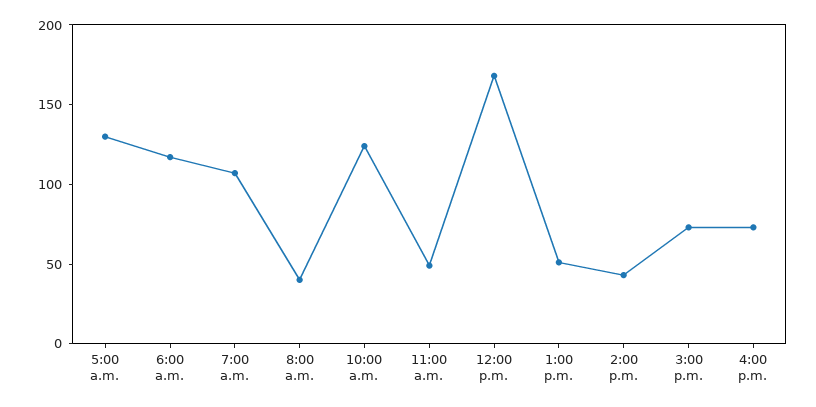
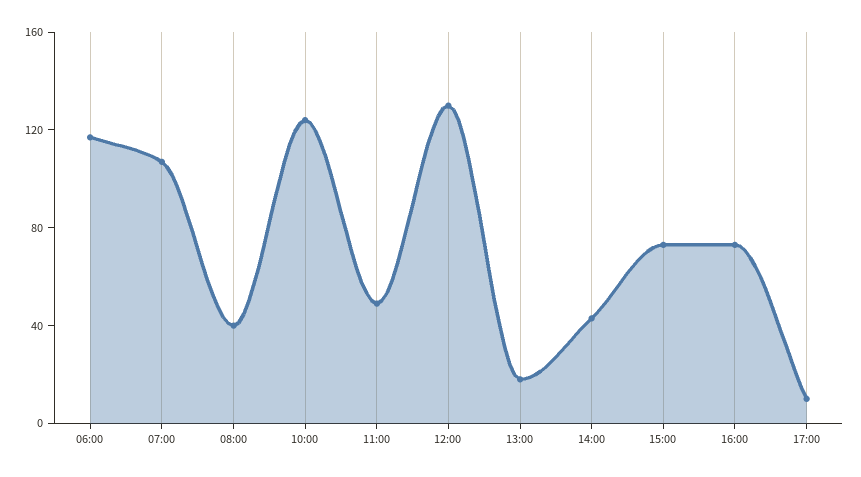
5:00 a.m.: 130 -> none
12:00 p.m.: 170 -> 130
1:00 p.m.: 50 -> 20
17:00: none -> 10

